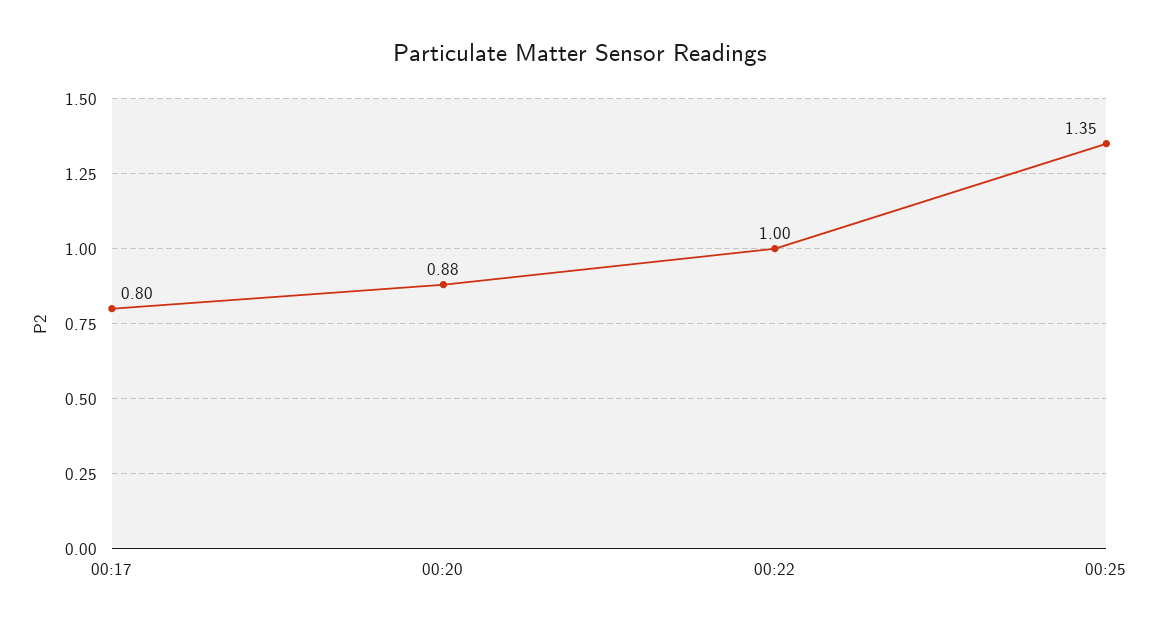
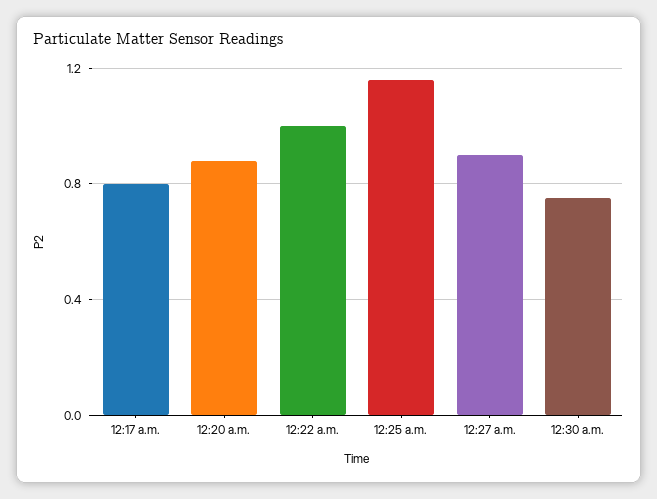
00:25: 1.35 -> 1.15
12:27 a.m.: none -> 0.9
12:30 a.m.: none -> 0.75

